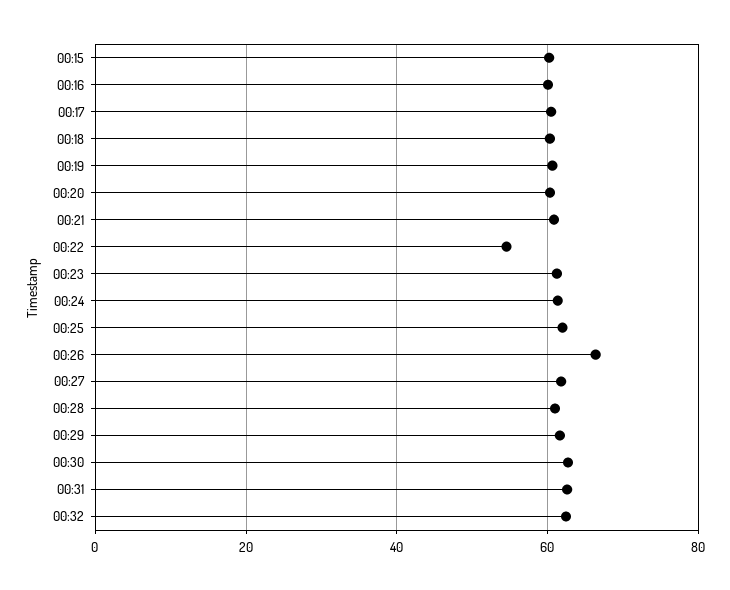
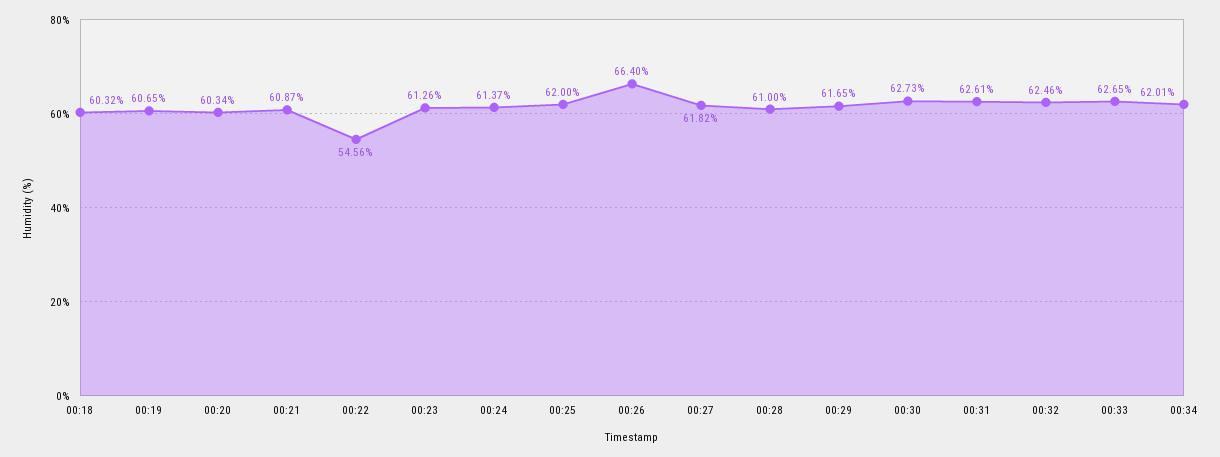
00:15: 60 -> none
00:16: 60 -> none
00:17: 60 -> none
00:33: none -> 62.65
00:34: none -> 62.01

